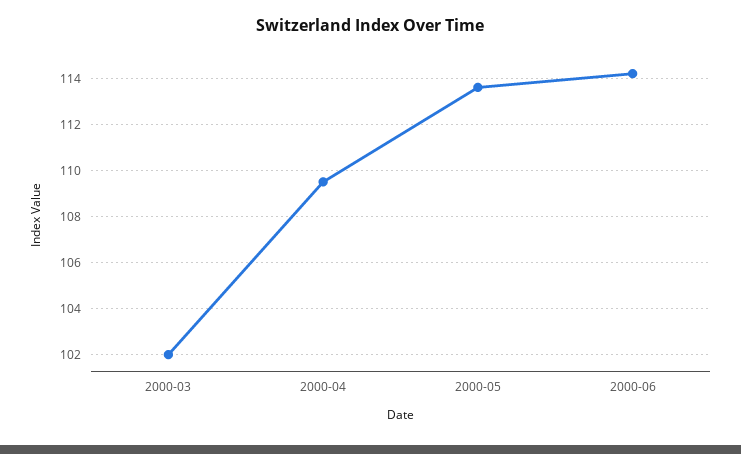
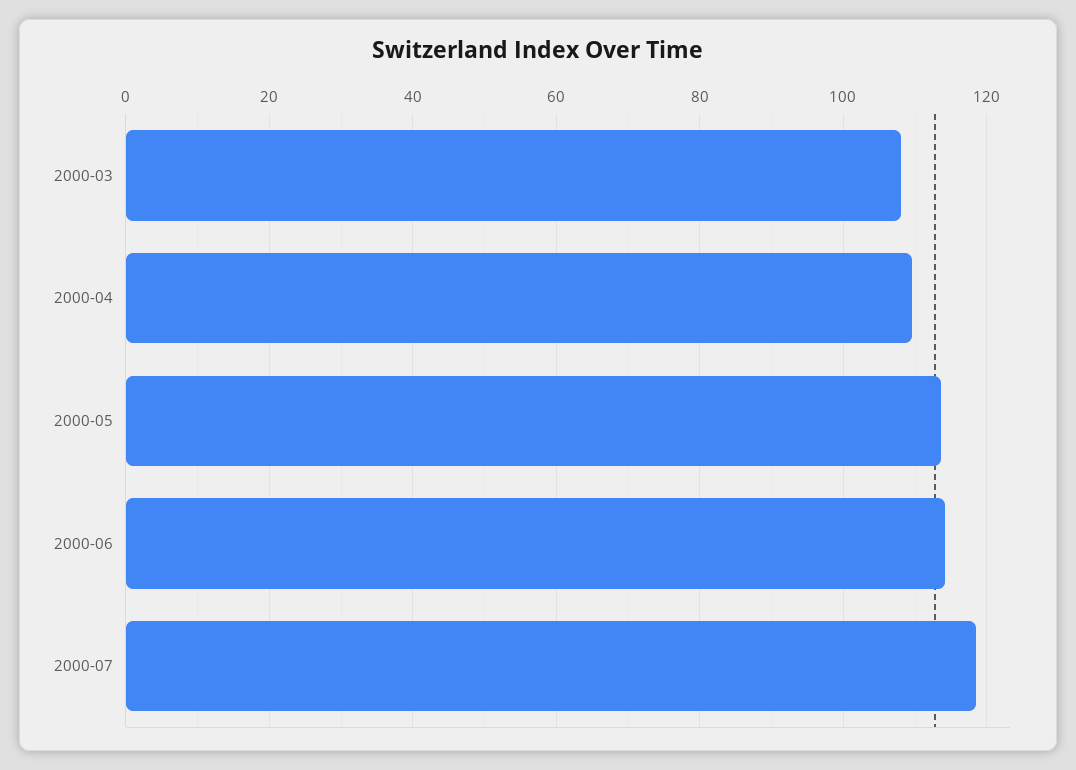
2000-03: 102 -> 108
2000-07: none -> 118

